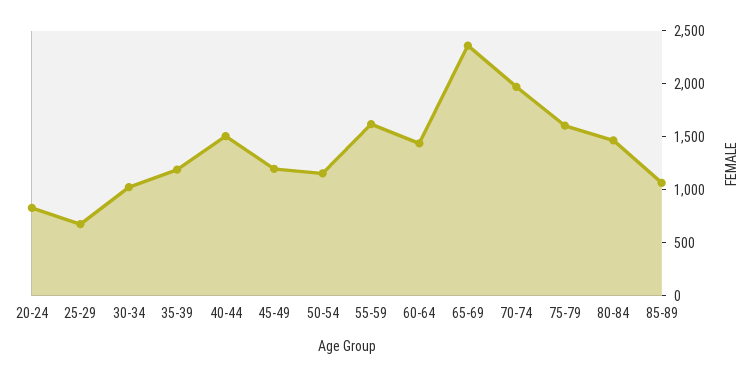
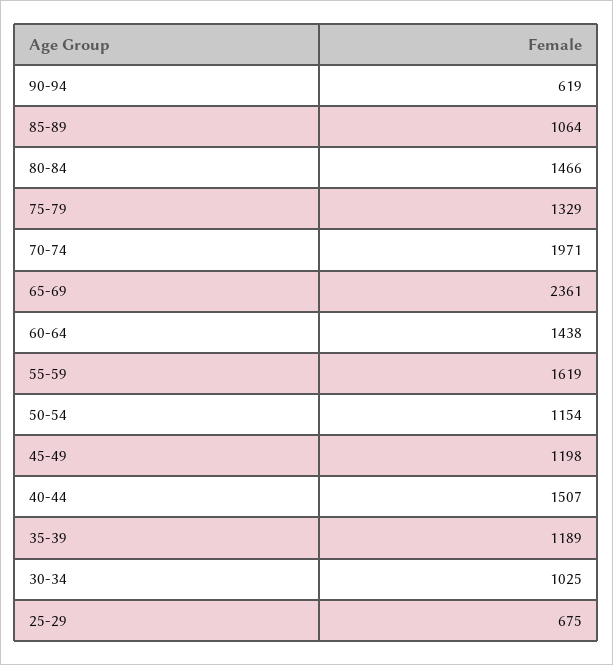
20-24: 800 -> none
75-79: 1600 -> 1329
90-94: none -> 619

